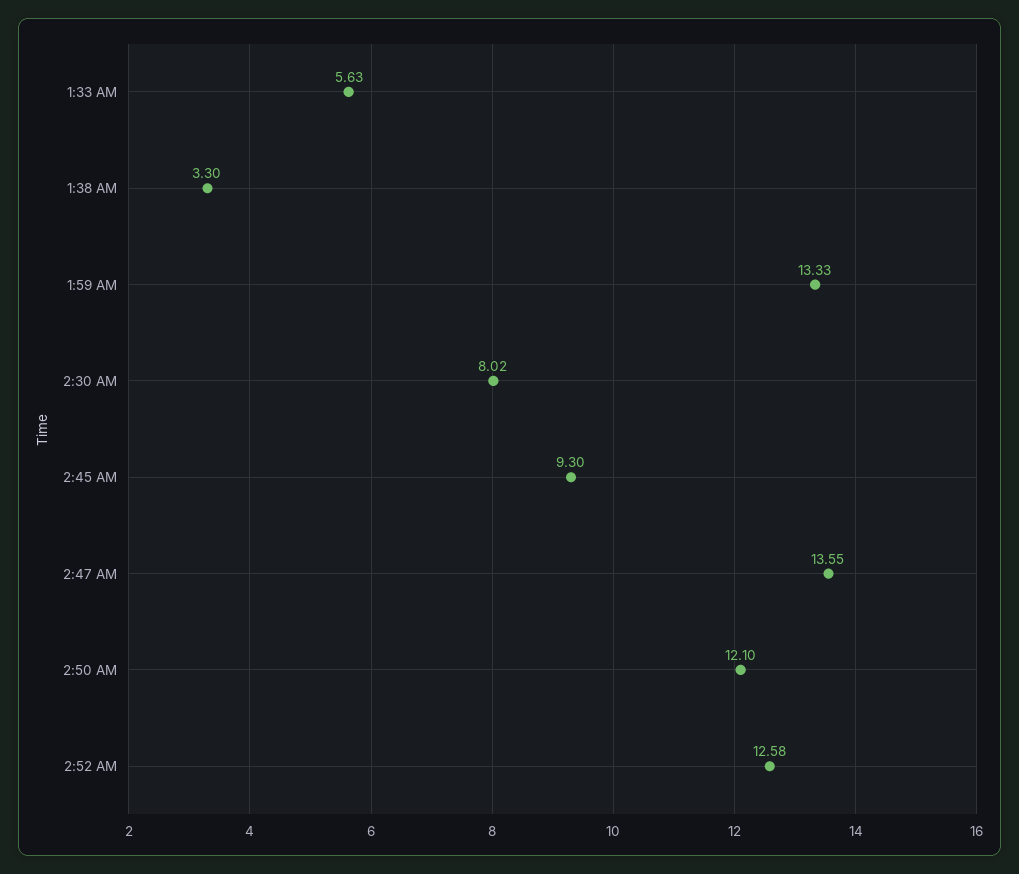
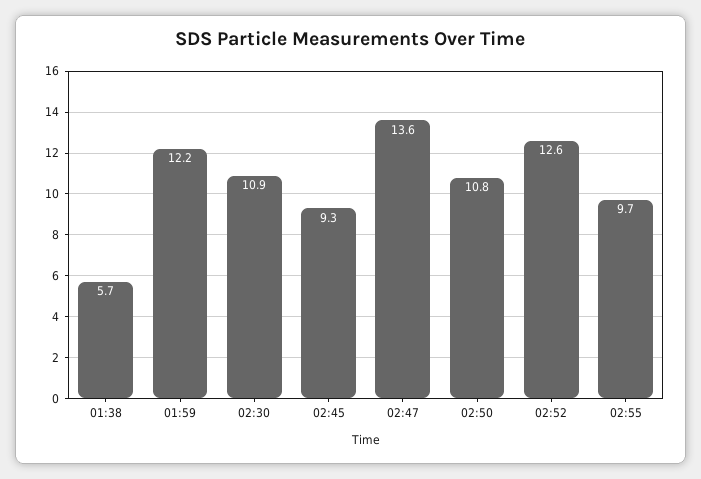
1:33 AM: 5.63 -> none
1:38 AM: 3.3 -> 5.7
1:59 AM: 13.33 -> 12.2
2:30 AM: 8.02 -> 10.9
2:50 AM: 12.1 -> 10.8
02:55: none -> 9.7

